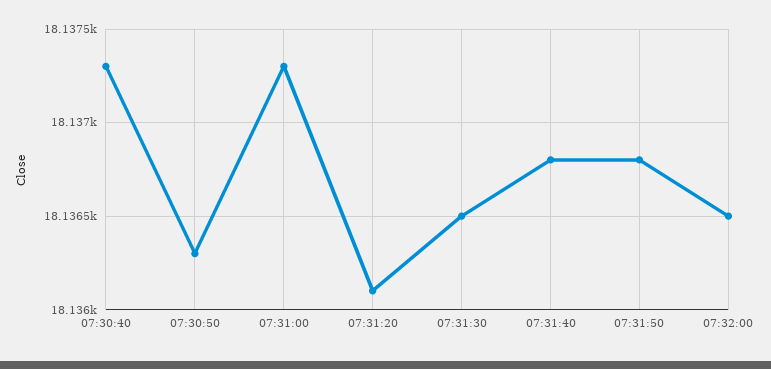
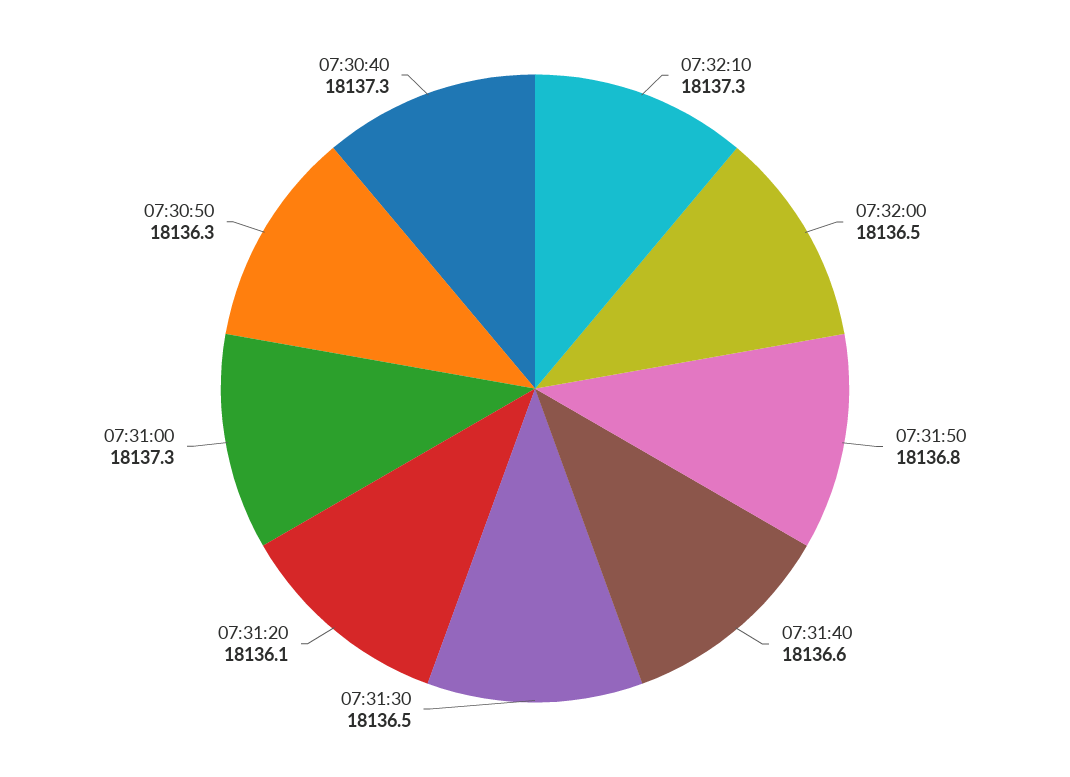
07:31:40: 18136.8 -> 18136.6
07:32:10: none -> 18137.3

